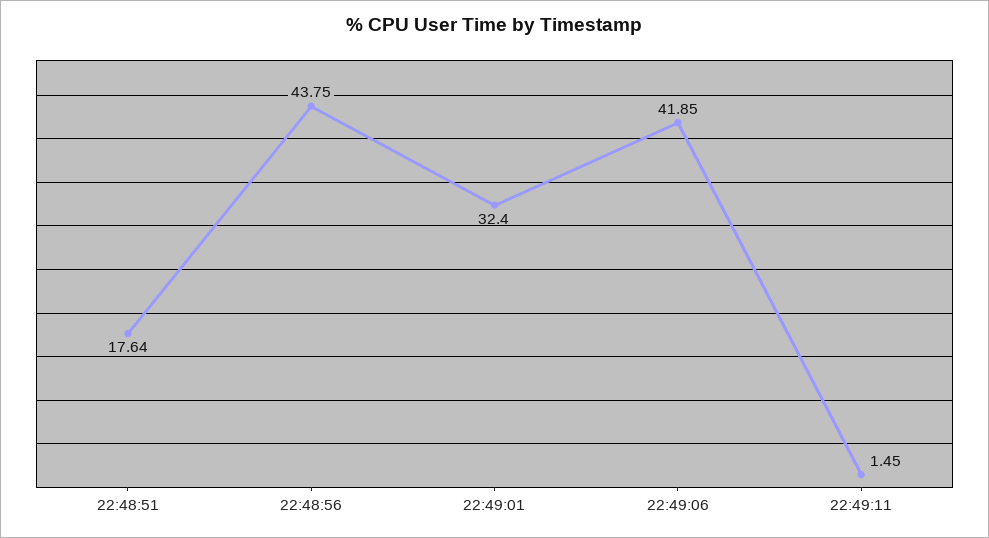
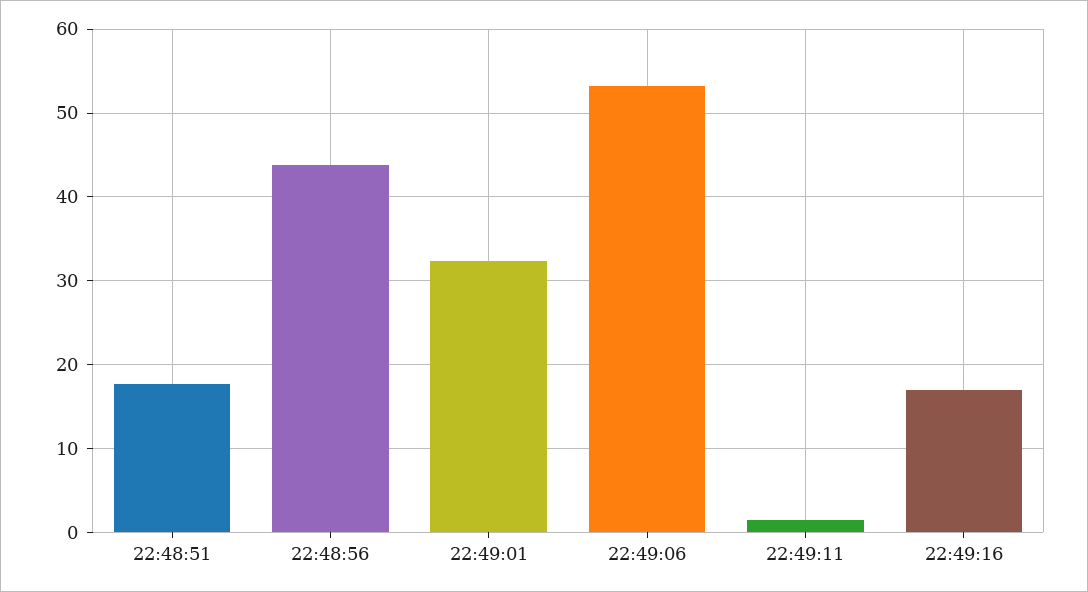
22:49:06: 41.85 -> 53
22:49:16: none -> 17

